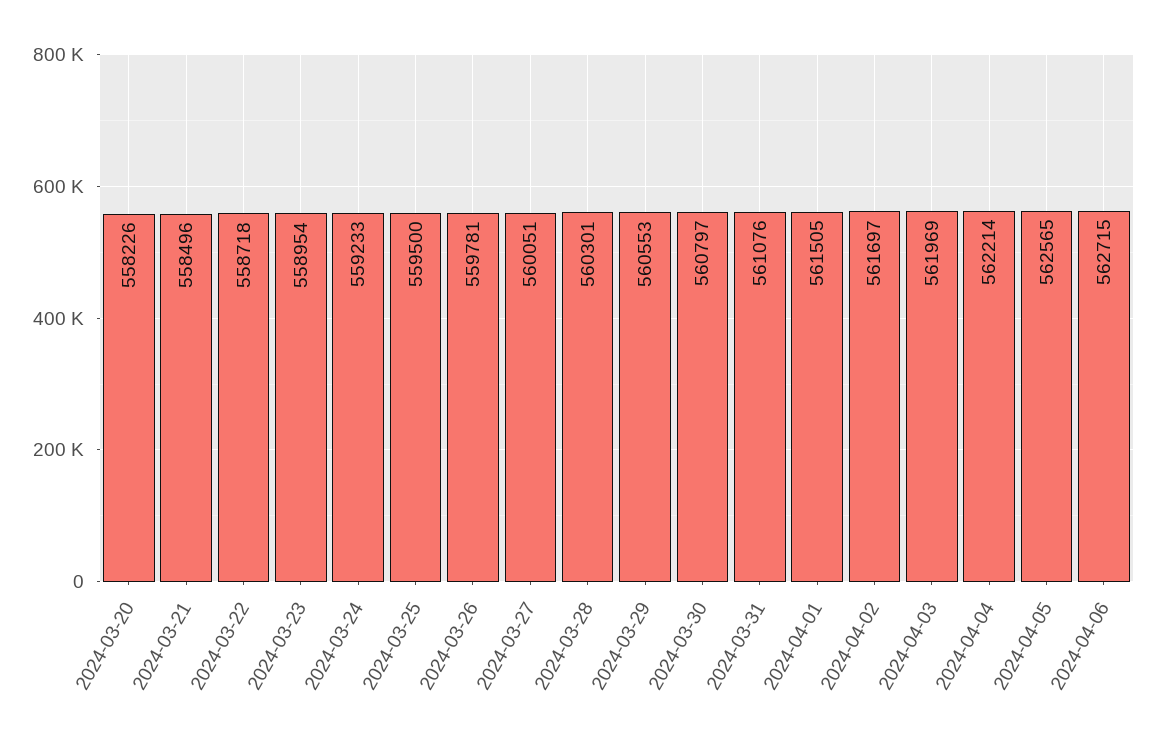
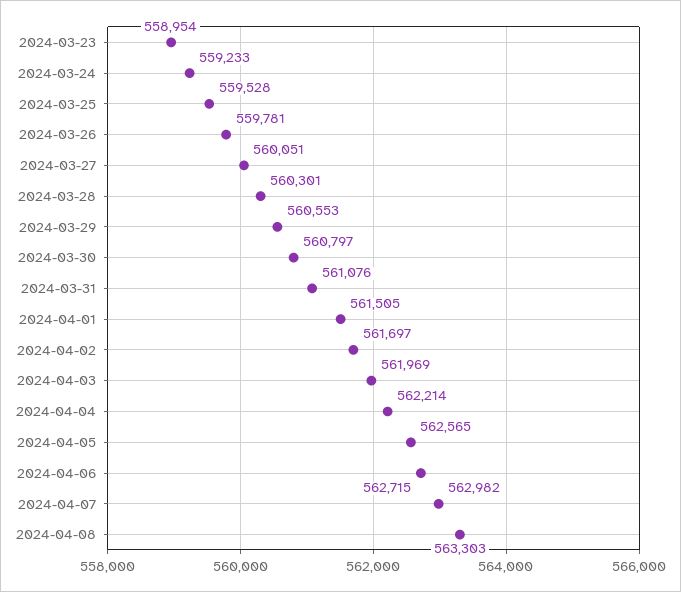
2024-03-20: 558226 -> none
2024-03-21: 558496 -> none
2024-03-22: 558718 -> none
2024-03-25: 559500 -> 559528
2024-04-07: none -> 562982
2024-04-08: none -> 563303

